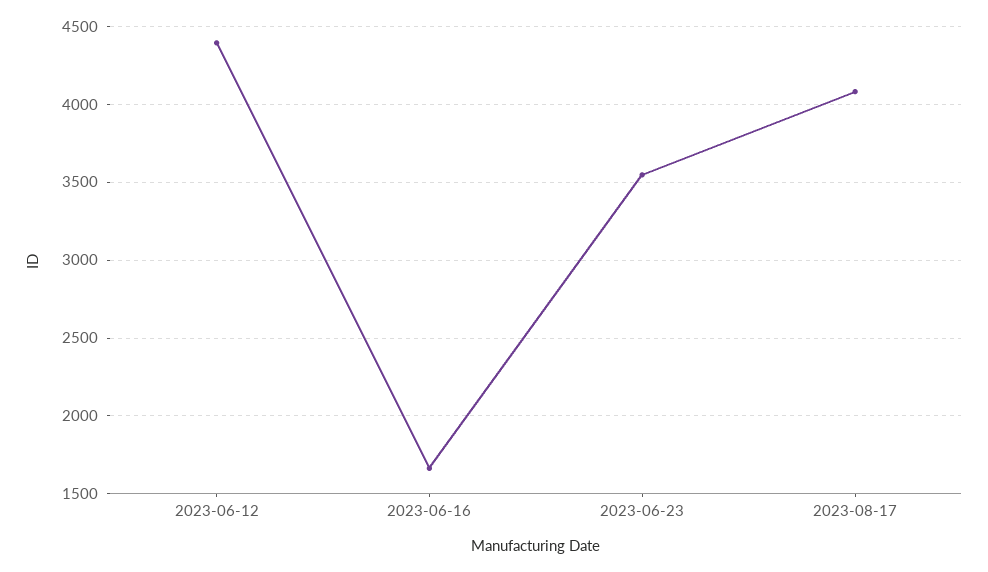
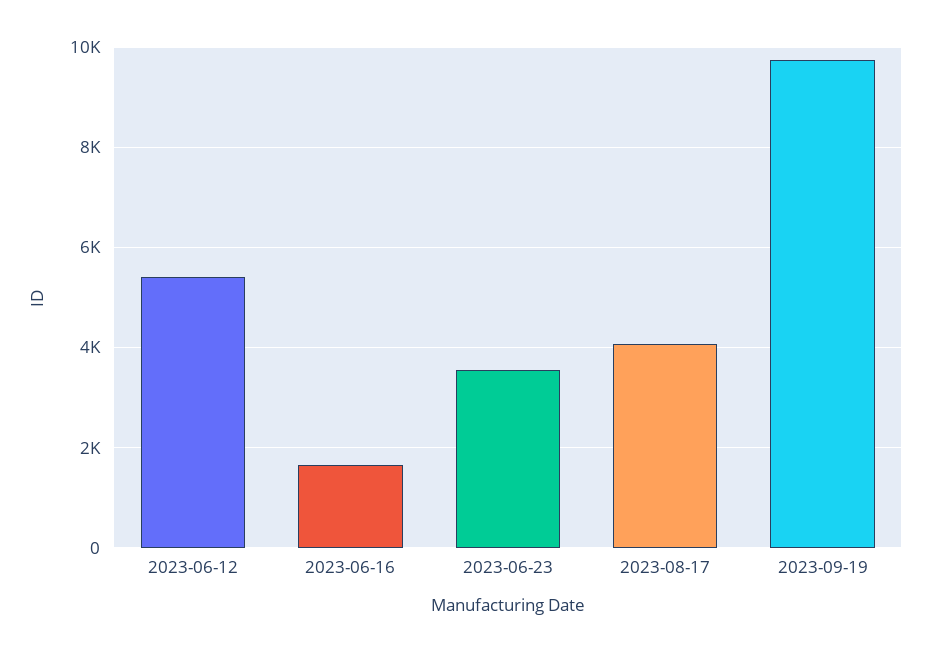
2023-06-12: 4400 -> 5400
2023-09-19: none -> 9800

